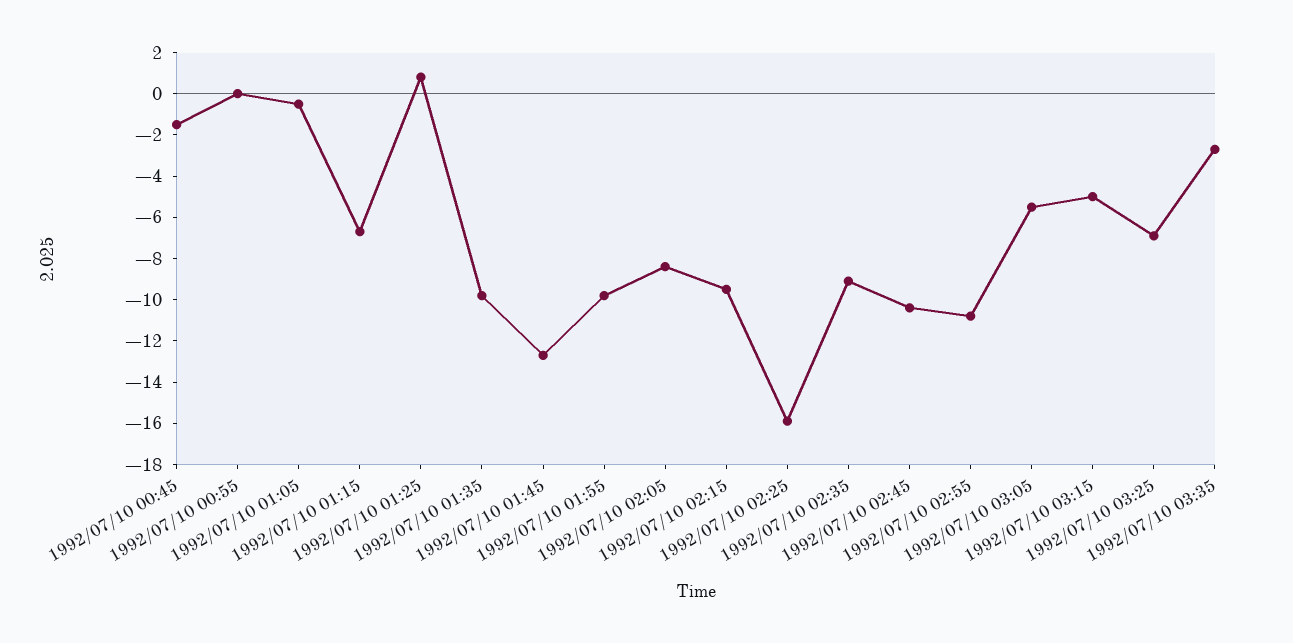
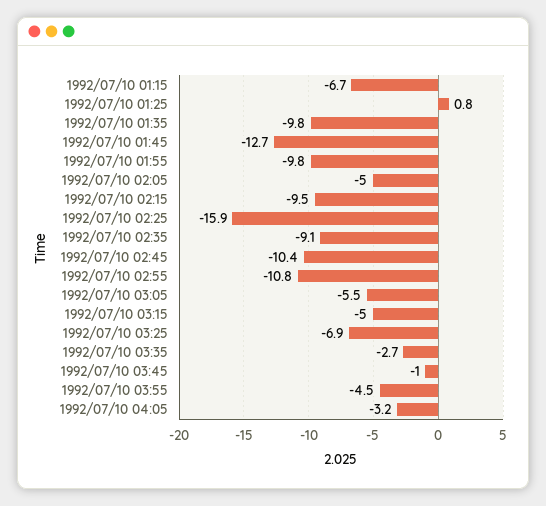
1992/07/10 00:45: -1.5 -> none
1992/07/10 00:55: 0 -> none
1992/07/10 01:05: -0.5 -> none
1992/07/10 02:05: -8.5 -> -5
1992/07/10 03:45: none -> -1
1992/07/10 03:55: none -> -4.5
1992/07/10 04:05: none -> -3.2

